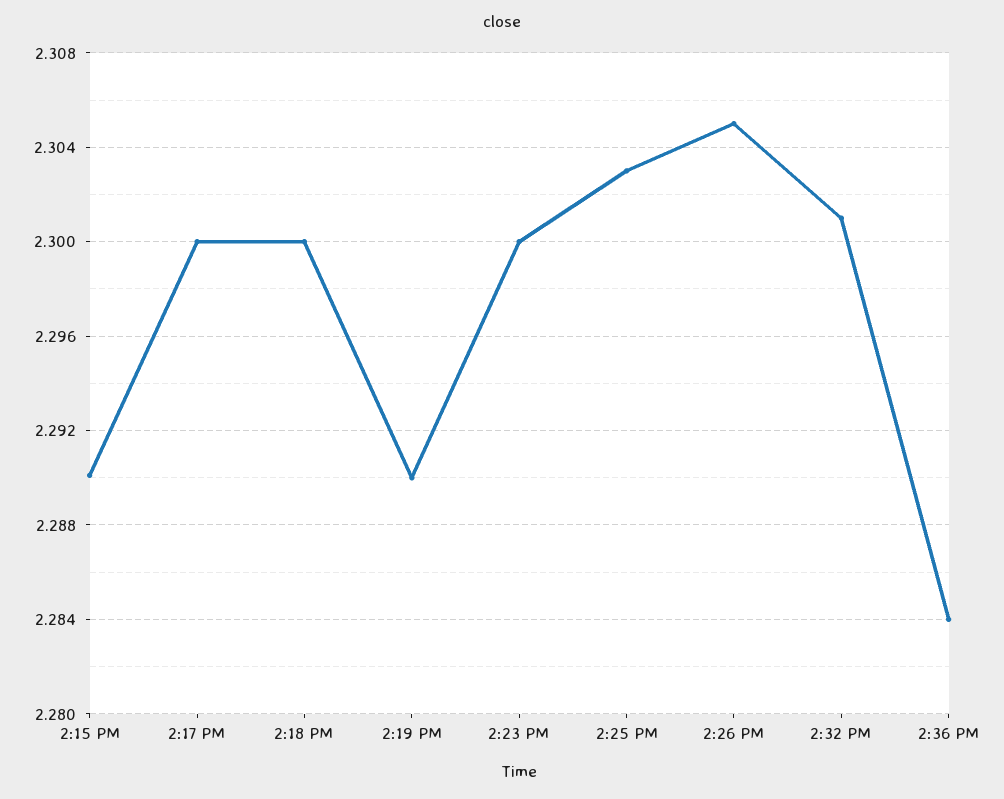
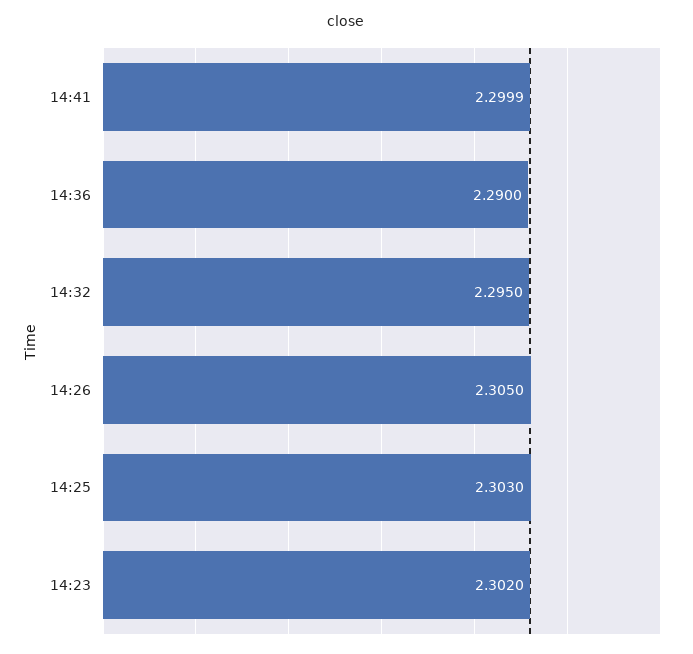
2:15 PM: 2.29 -> none
2:17 PM: 2.3 -> none
2:18 PM: 2.3 -> none
2:19 PM: 2.29 -> none
2:23 PM: 2.3 -> 2.302
2:32 PM: 2.301 -> 2.295
2:36 PM: 2.284 -> 2.29
14:41: none -> 2.2999

